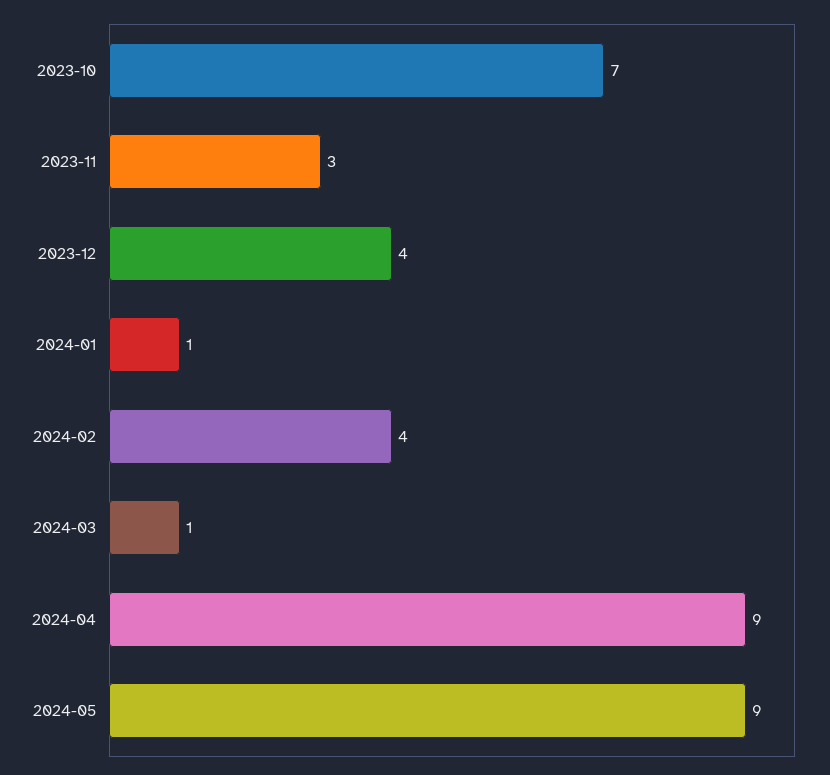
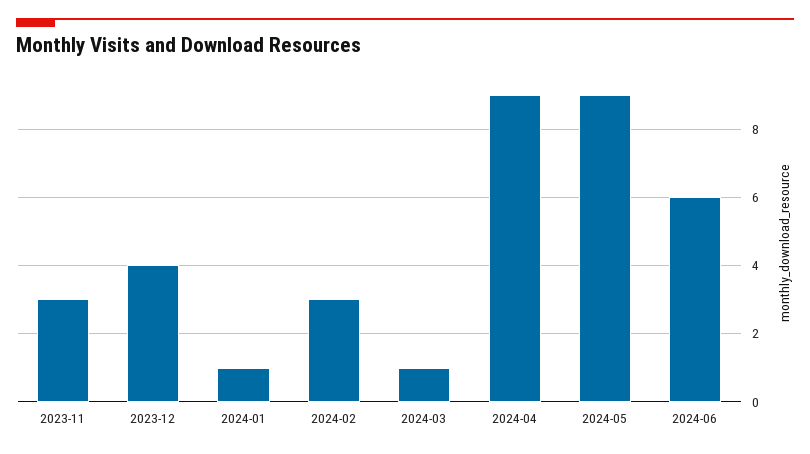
2023-10: 7 -> none
2024-02: 4 -> 3
2024-06: none -> 6

